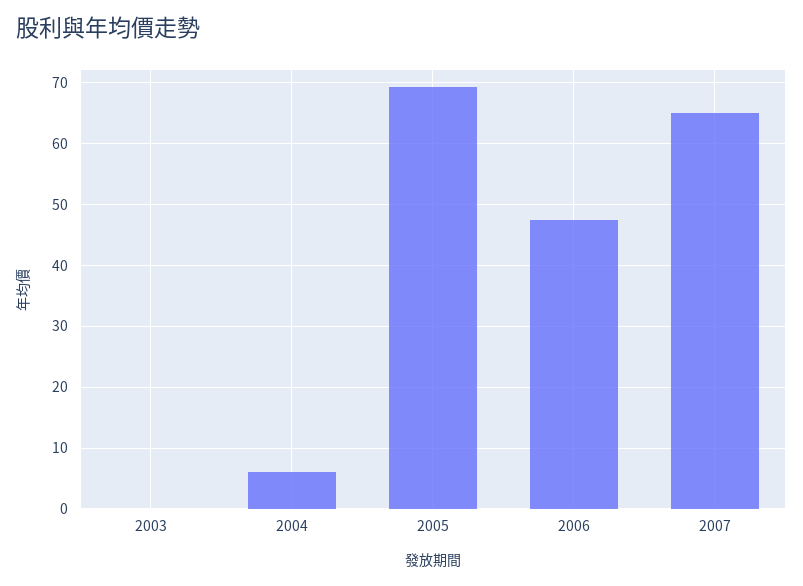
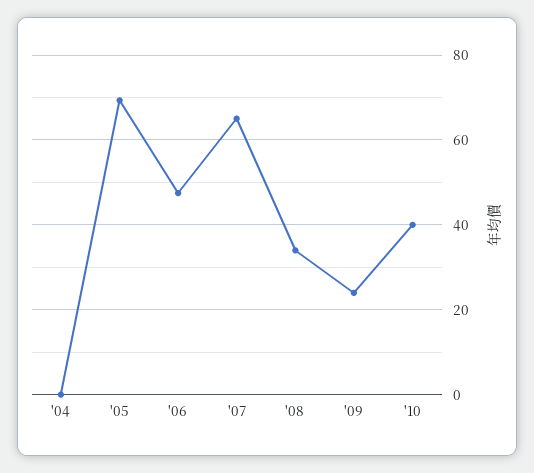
2003: 0 -> none
2004: 6 -> 0
'08: none -> 34
'09: none -> 24
'10: none -> 40

